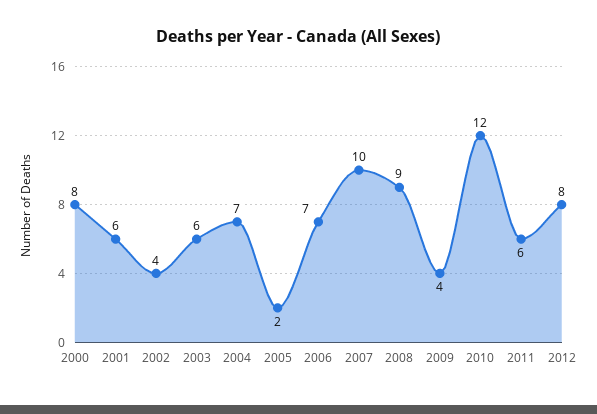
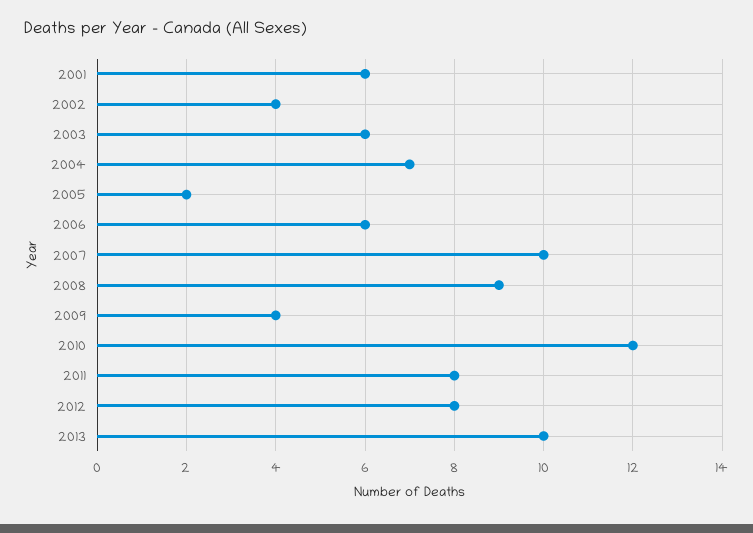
2000: 8 -> none
2006: 7 -> 6
2011: 6 -> 8
2013: none -> 10

